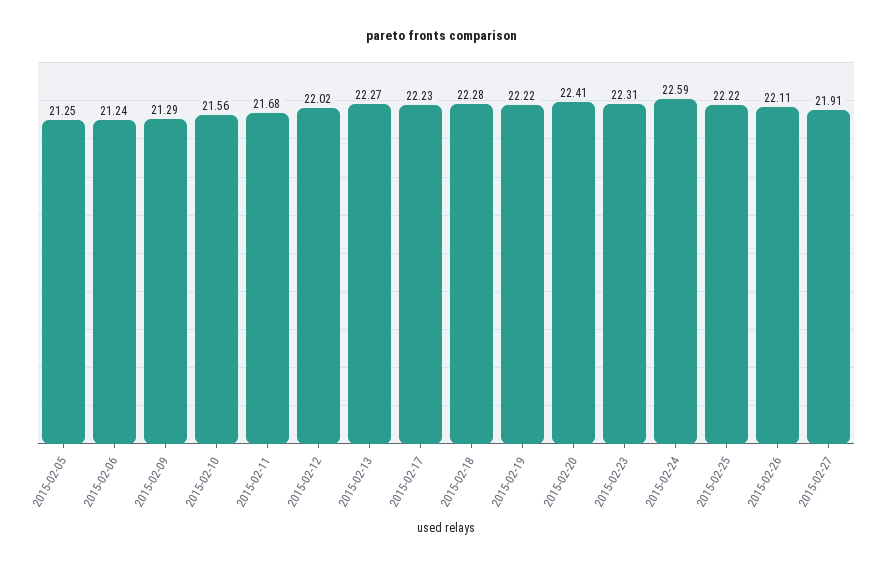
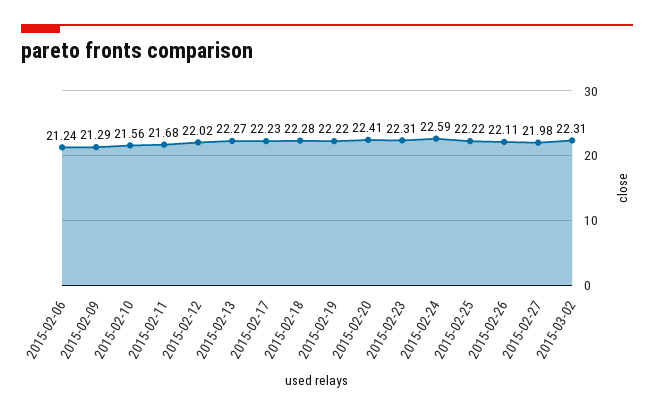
2015-02-05: 21.25 -> none
2015-02-27: 21.91 -> 21.98
2015-03-02: none -> 22.31

